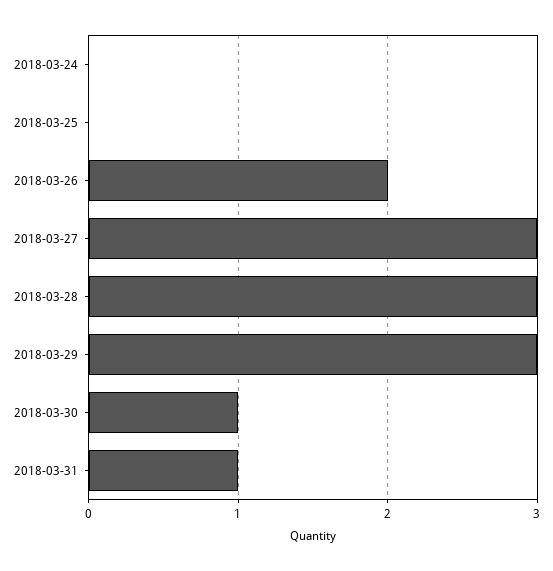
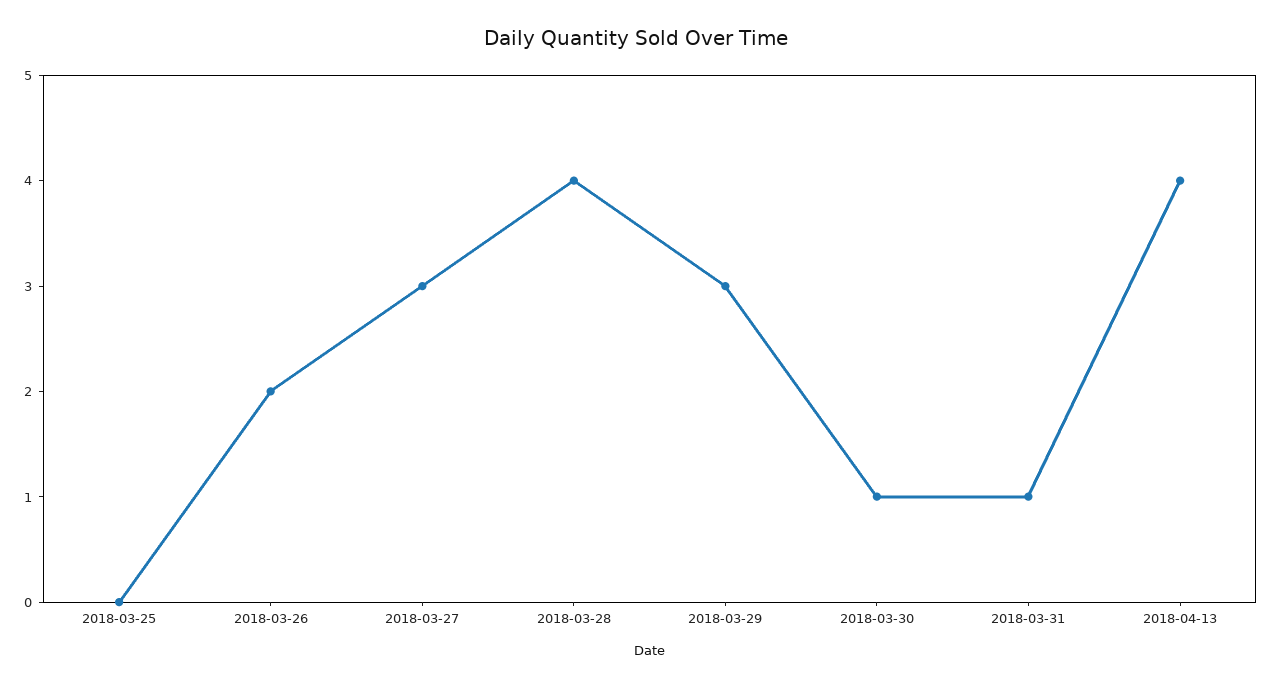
2018-03-24: 0 -> none
2018-03-28: 3 -> 4
2018-04-13: none -> 4

